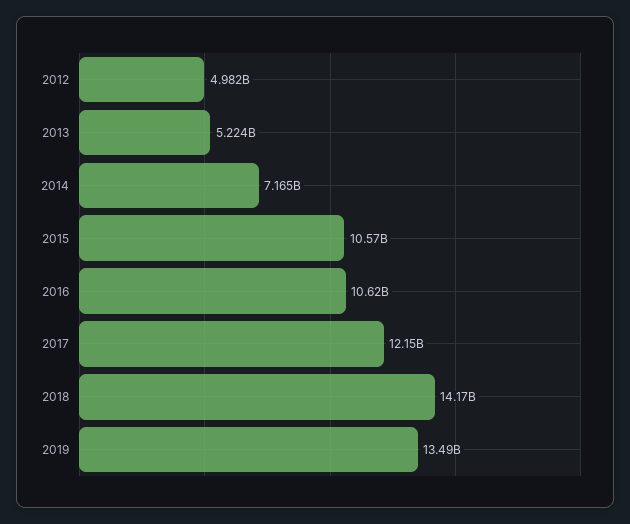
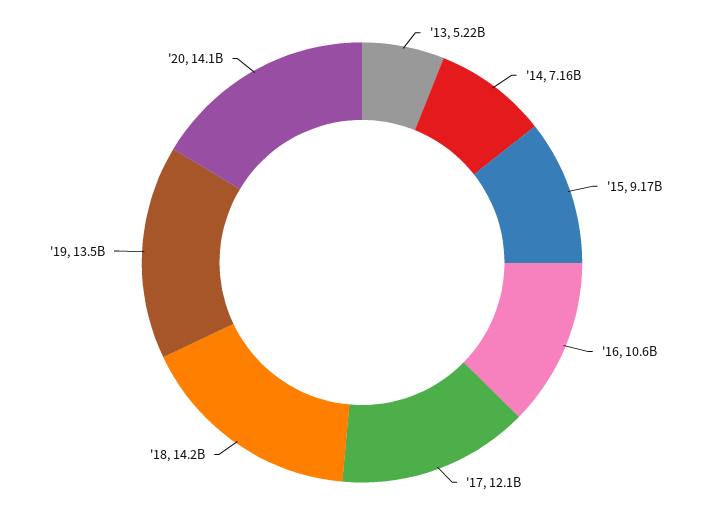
2012: 4982000000 -> none
2015: 10570000000 -> 9170000000
'20: none -> 14100000000

